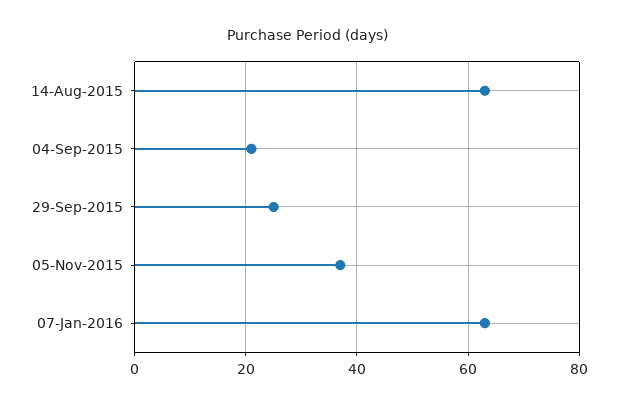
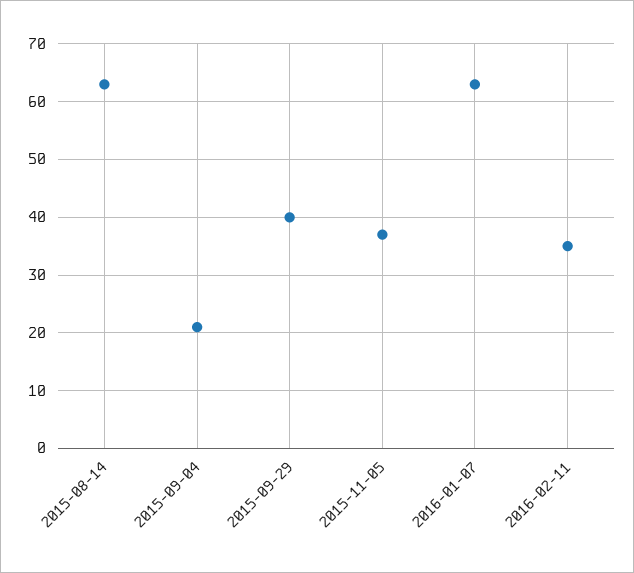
29-Sep-2015: 25 -> 40
2016-02-11: none -> 35

